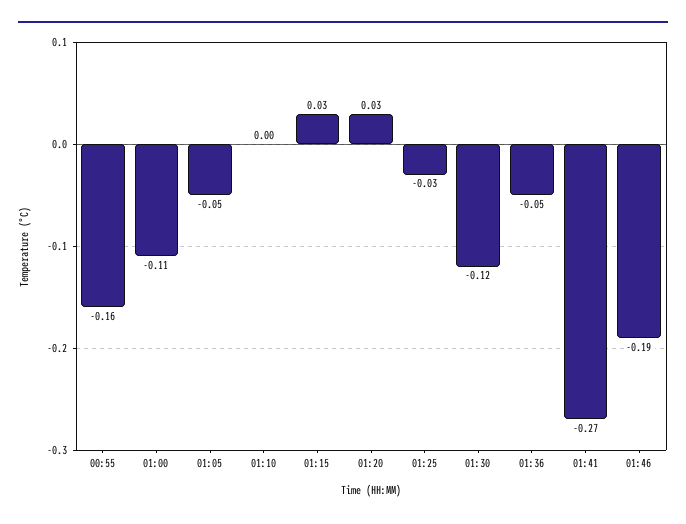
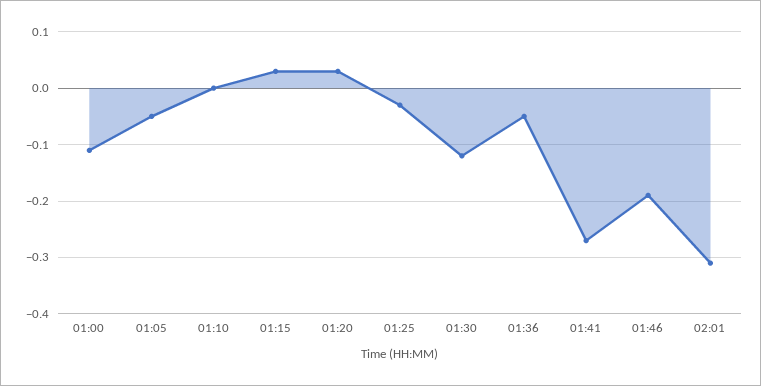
00:55: -0.16 -> none
02:01: none -> -0.3

